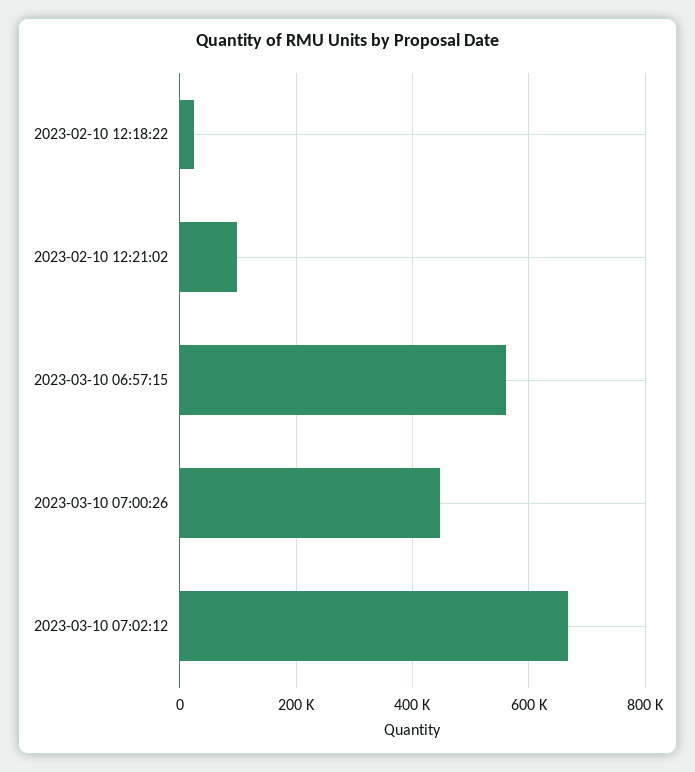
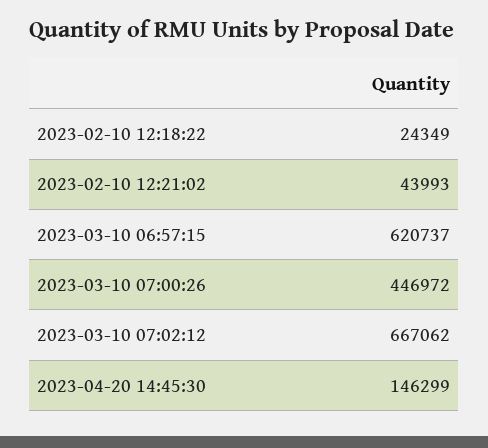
2023-02-10 12:21:02: 100000 -> 43993
2023-03-10 06:57:15: 560000 -> 620737
2023-04-20 14:45:30: none -> 146299

